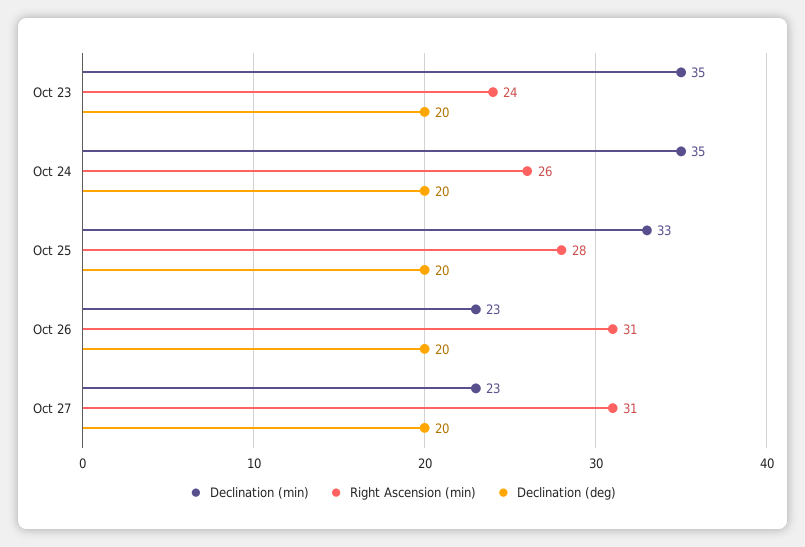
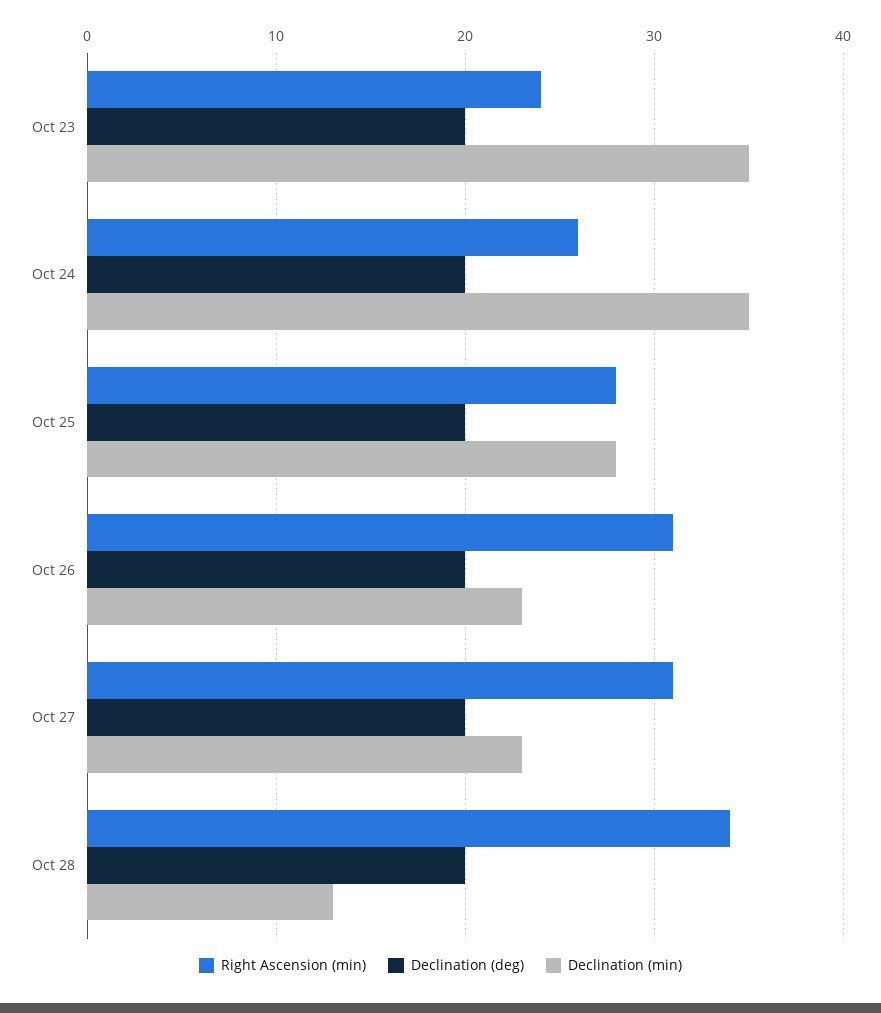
Declination (min), Oct 25: 33 -> 28
Right Ascension (min), Oct 28: none -> 34
Declination (deg), Oct 28: none -> 20
Declination (min), Oct 28: none -> 13

